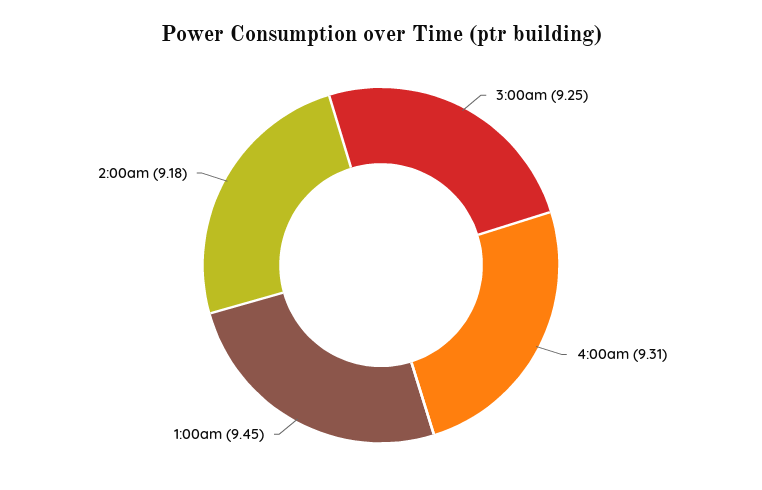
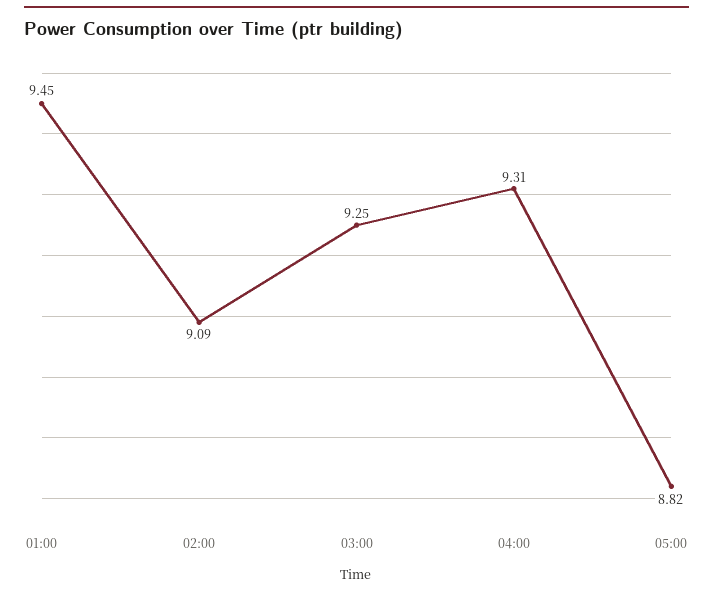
2:00am: 9.18 -> 9.09
05:00: none -> 8.82

